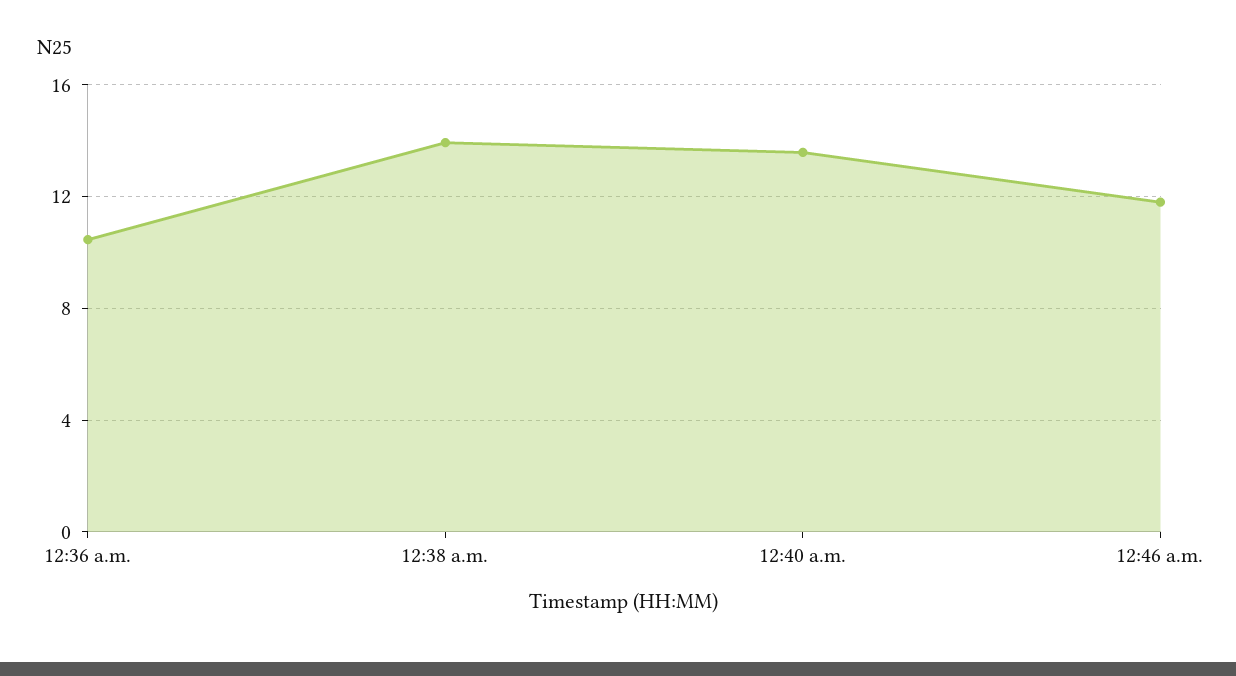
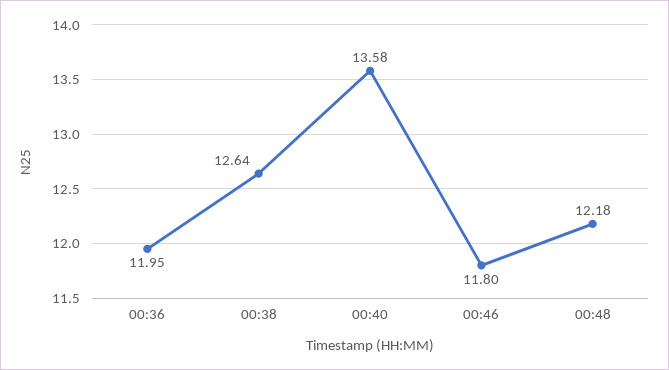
12:36 a.m.: 10.5 -> 11.95
12:38 a.m.: 14 -> 12.64
00:48: none -> 12.18

